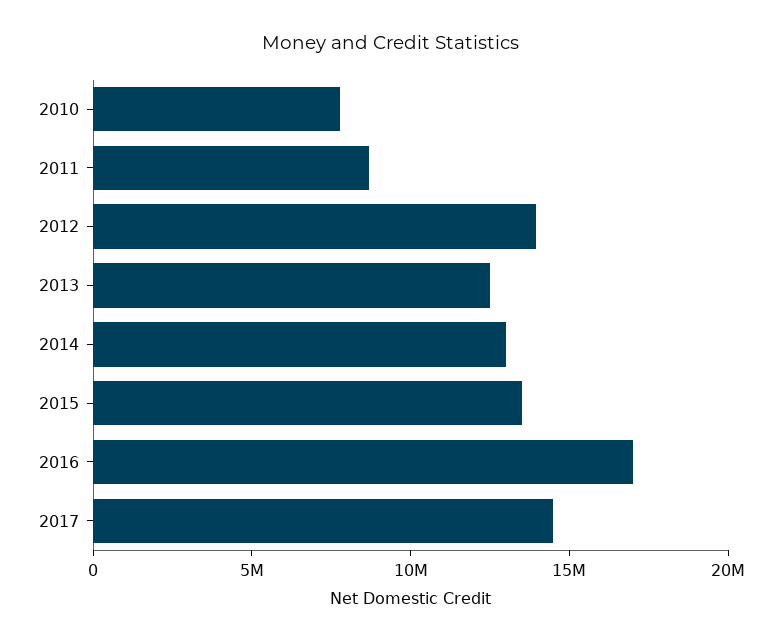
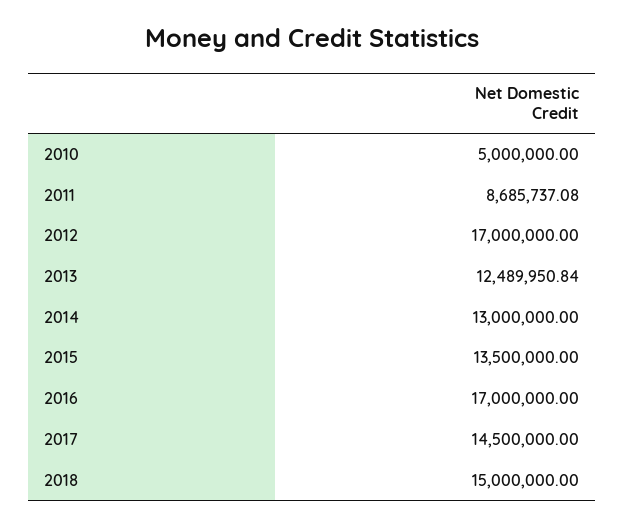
2010: 8000000 -> 5000000
2012: 14000000 -> 17000000
2018: none -> 15000000

